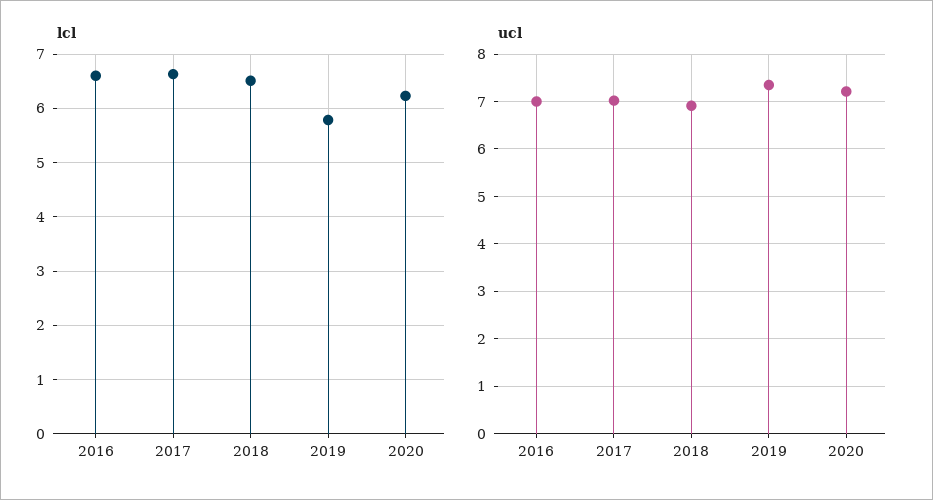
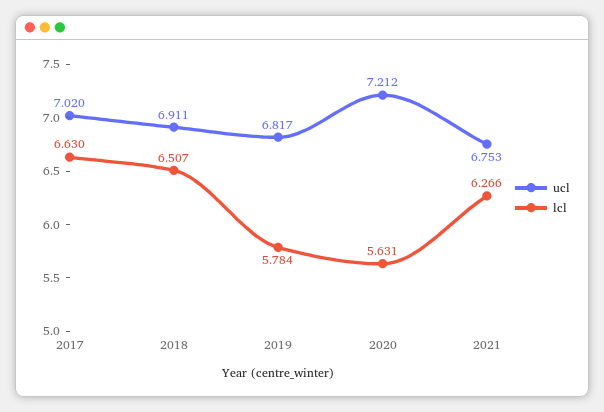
lcl, 2016: 6.6 -> none
lcl, 2020: 6.2 -> 5.631
ucl, 2016: 7 -> none
ucl, 2019: 7.4 -> 6.817
ucl, 2021: none -> 6.753
lcl, 2021: none -> 6.266

